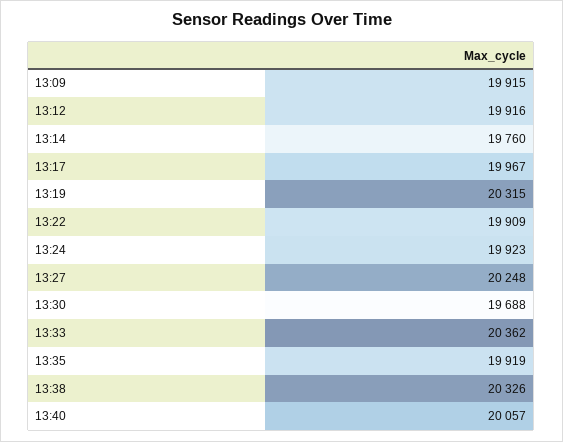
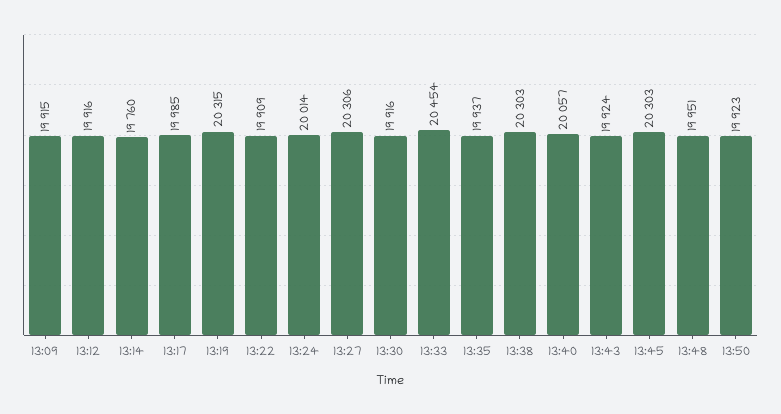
13:17: 19967 -> 19985
13:24: 19923 -> 20014
13:27: 20248 -> 20306
13:30: 19688 -> 19916
13:33: 20362 -> 20454
13:35: 19919 -> 19937
13:38: 20326 -> 20303
13:43: none -> 19924
13:45: none -> 20303
13:48: none -> 19951
13:50: none -> 19923

